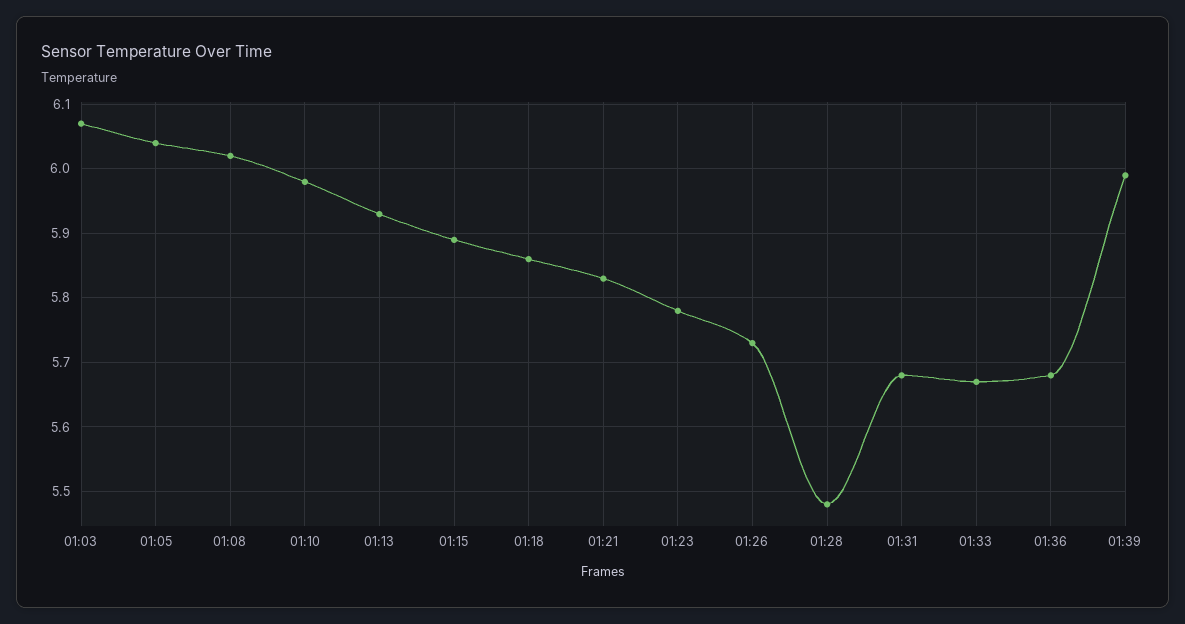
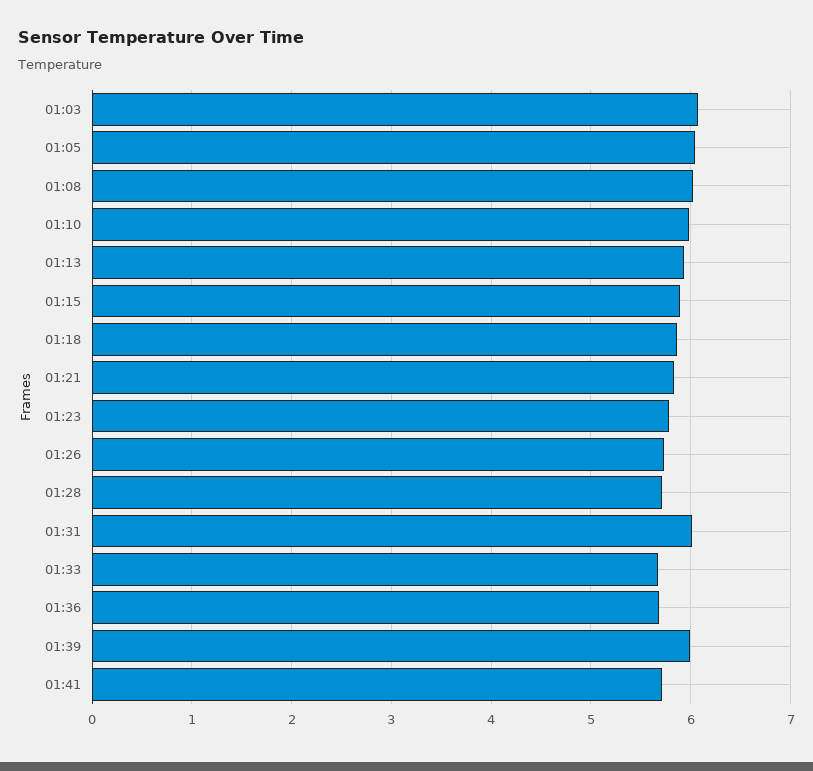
01:28: 5.48 -> 5.7
01:31: 5.68 -> 6
01:41: none -> 5.7

